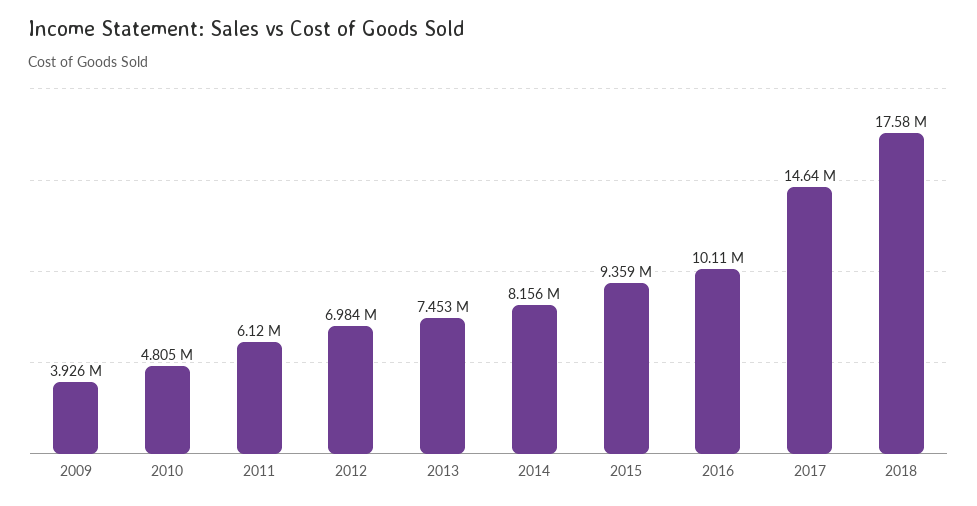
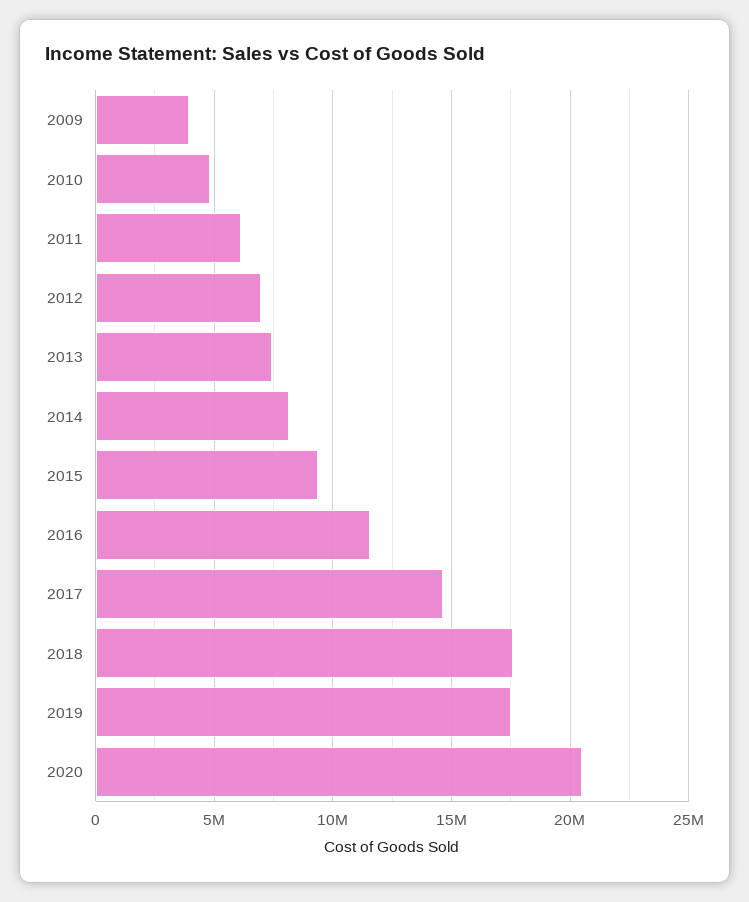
2016: 10110000 -> 11500000
2019: none -> 17500000
2020: none -> 20500000

